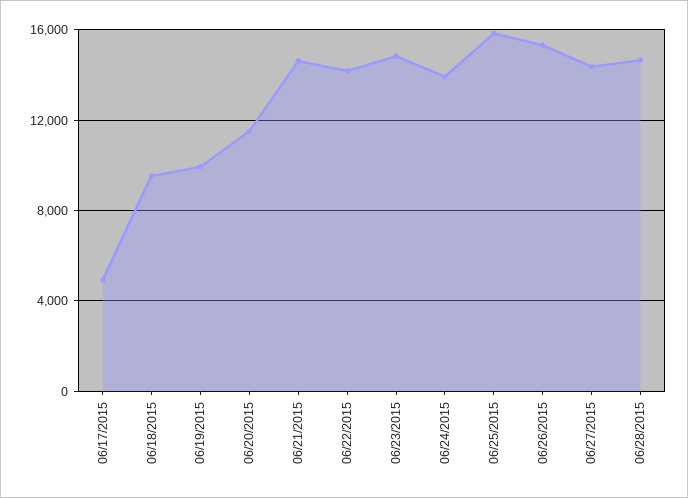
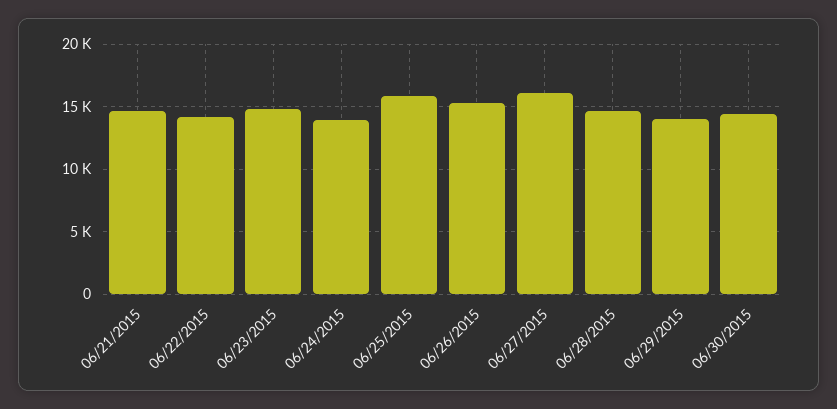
06/17/2015: 5000 -> none
06/18/2015: 9500 -> none
06/19/2015: 10000 -> none
06/20/2015: 11500 -> none
06/27/2015: 14500 -> 16000
06/29/2015: none -> 14000
06/30/2015: none -> 14500

